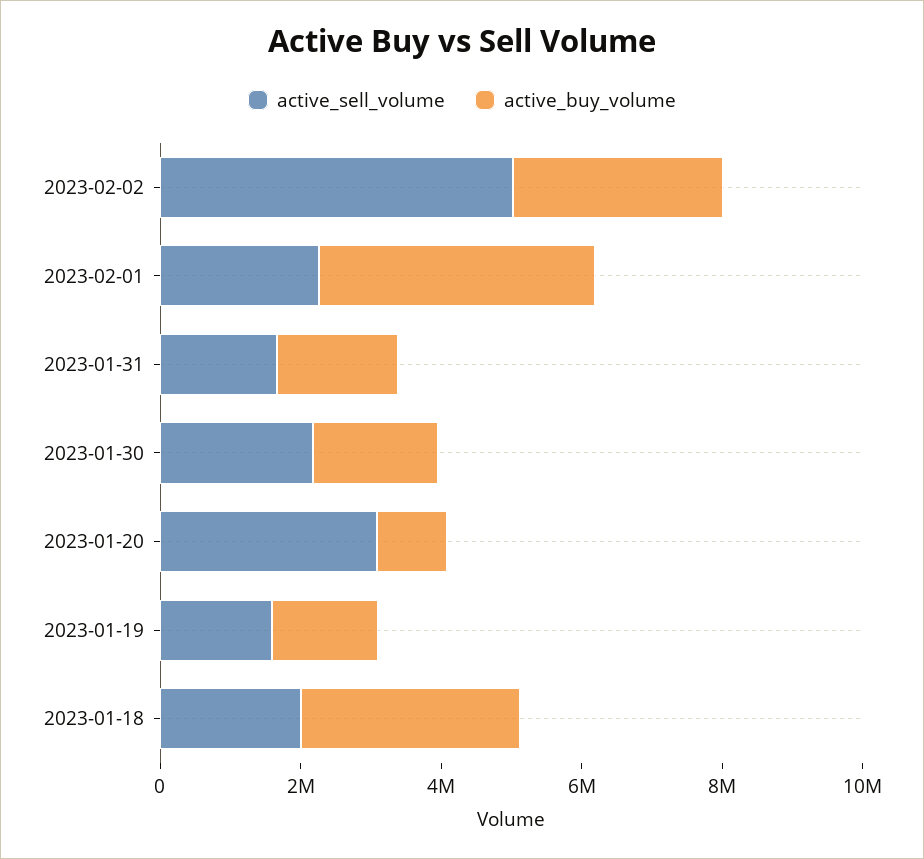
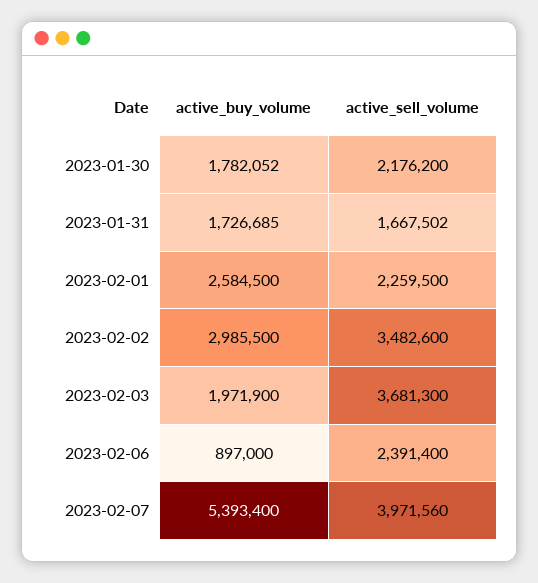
active_sell_volume, 2023-02-02: 5000000 -> 3482600
active_buy_volume, 2023-02-01: 4000000 -> 2584500
active_sell_volume, 2023-01-20: 3000000 -> none
active_buy_volume, 2023-01-20: 1000000 -> none
active_sell_volume, 2023-01-19: 1500000 -> none
active_buy_volume, 2023-01-19: 1500000 -> none
active_sell_volume, 2023-01-18: 2000000 -> none
active_buy_volume, 2023-01-18: 3000000 -> none
active_buy_volume, 2023-02-03: none -> 1971900
active_sell_volume, 2023-02-03: none -> 3681300
active_buy_volume, 2023-02-06: none -> 897000
active_sell_volume, 2023-02-06: none -> 2391400
active_buy_volume, 2023-02-07: none -> 5393400
active_sell_volume, 2023-02-07: none -> 3971560

